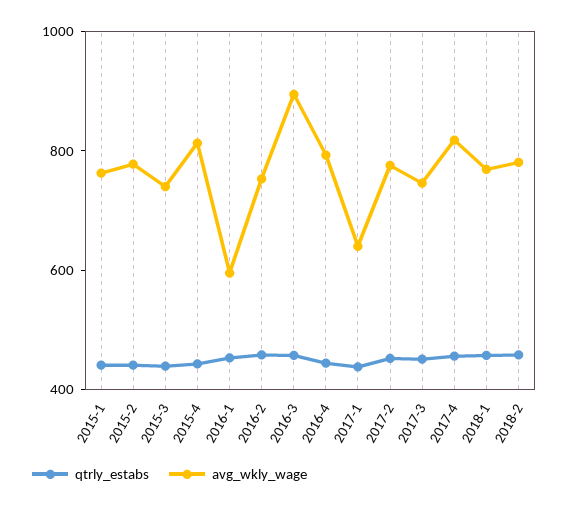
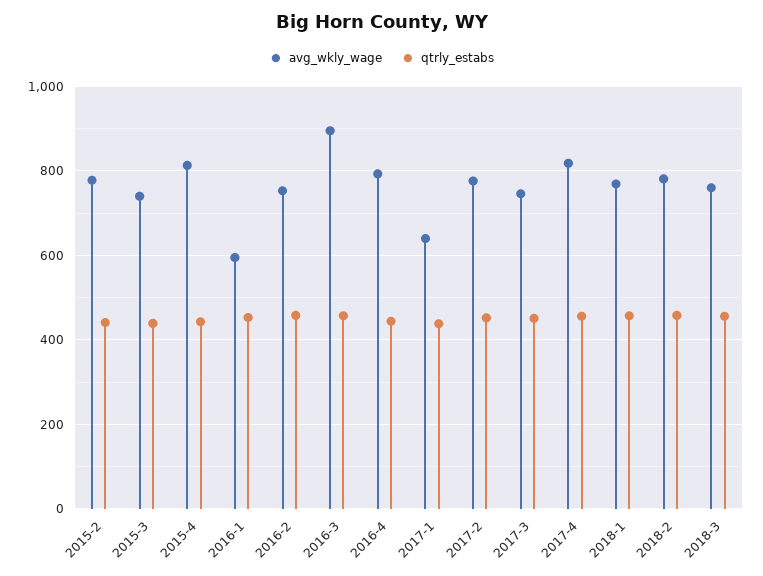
qtrly_estabs, 2015-1: 450 -> none
avg_wkly_wage, 2015-1: 750 -> none
avg_wkly_wage, 2018-3: none -> 760
qtrly_estabs, 2018-3: none -> 460

